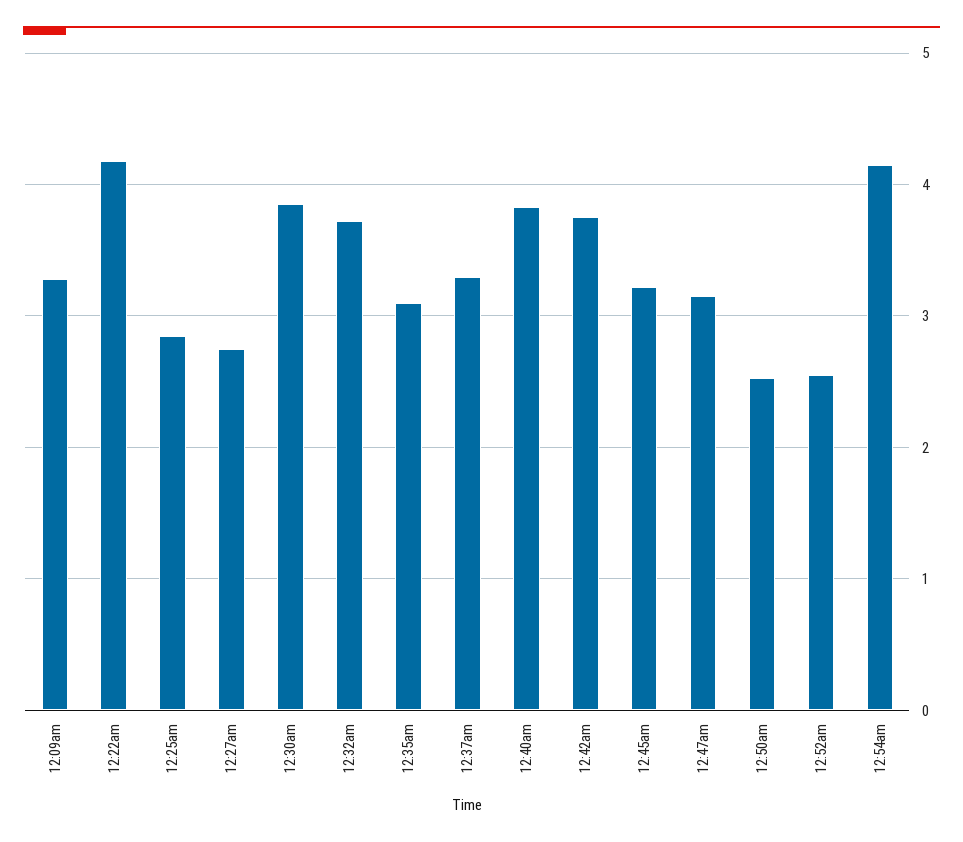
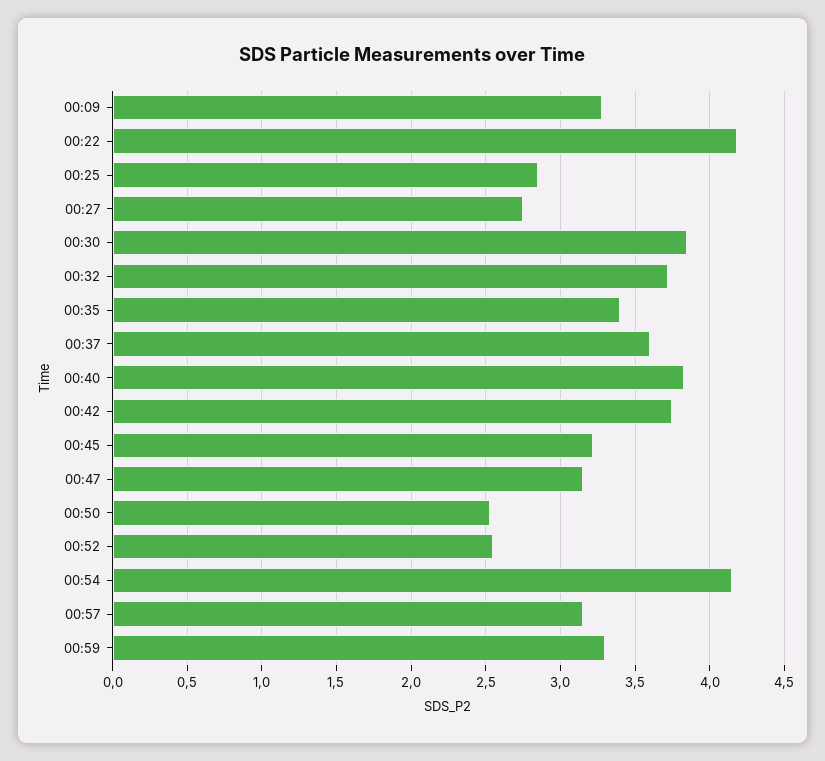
12:35am: 3.1 -> 3.4
12:37am: 3.3 -> 3.6
00:57: none -> 3.15
00:59: none -> 3.3

